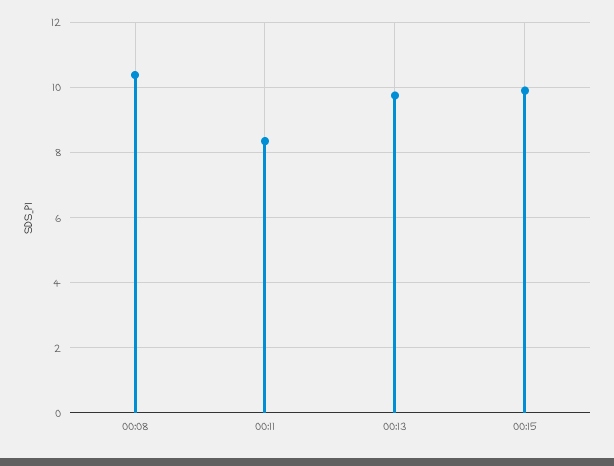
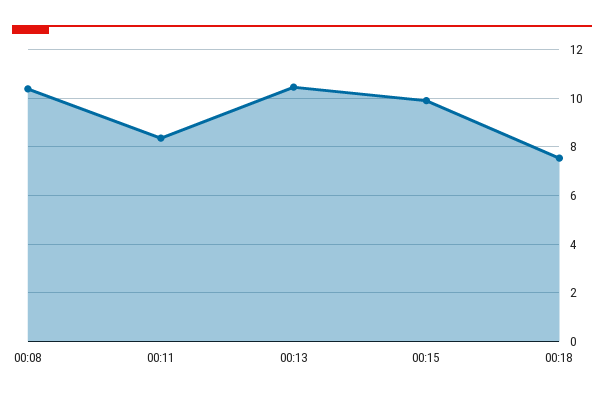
00:13: 9.8 -> 10.5
00:18: none -> 7.5

